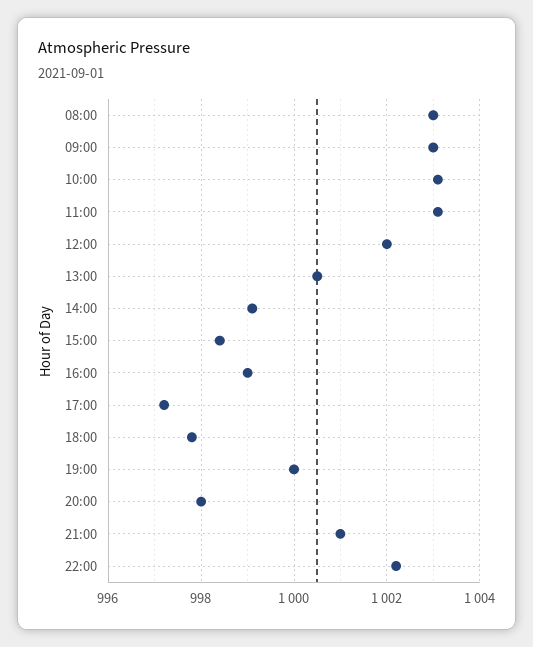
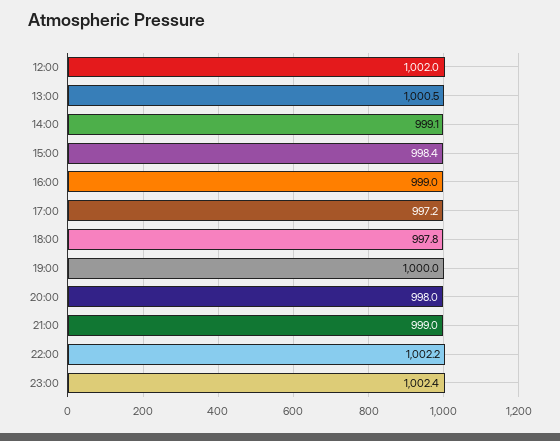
08:00: 1003 -> none
09:00: 1003 -> none
10:00: 1003 -> none
11:00: 1003 -> none
21:00: 1001 -> 999
23:00: none -> 1002.4

